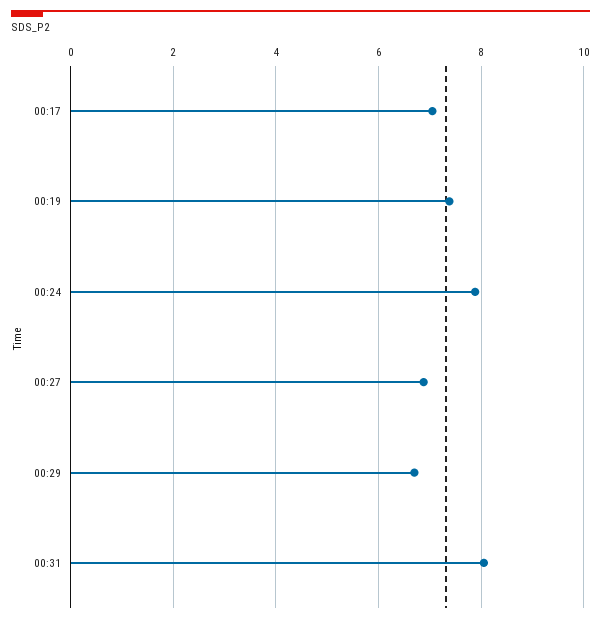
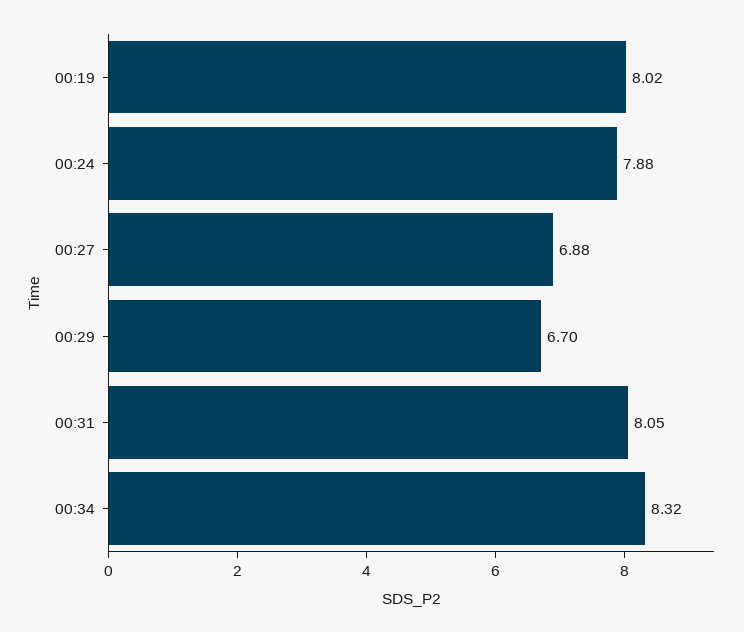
00:17: 7 -> none
00:19: 7.4 -> 8.02
00:34: none -> 8.32

